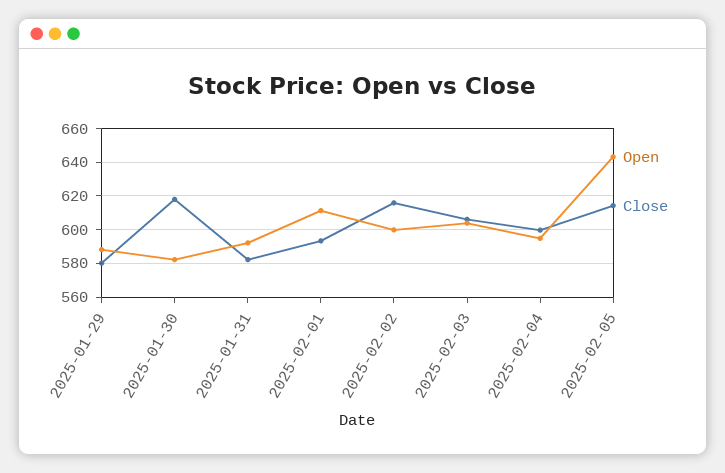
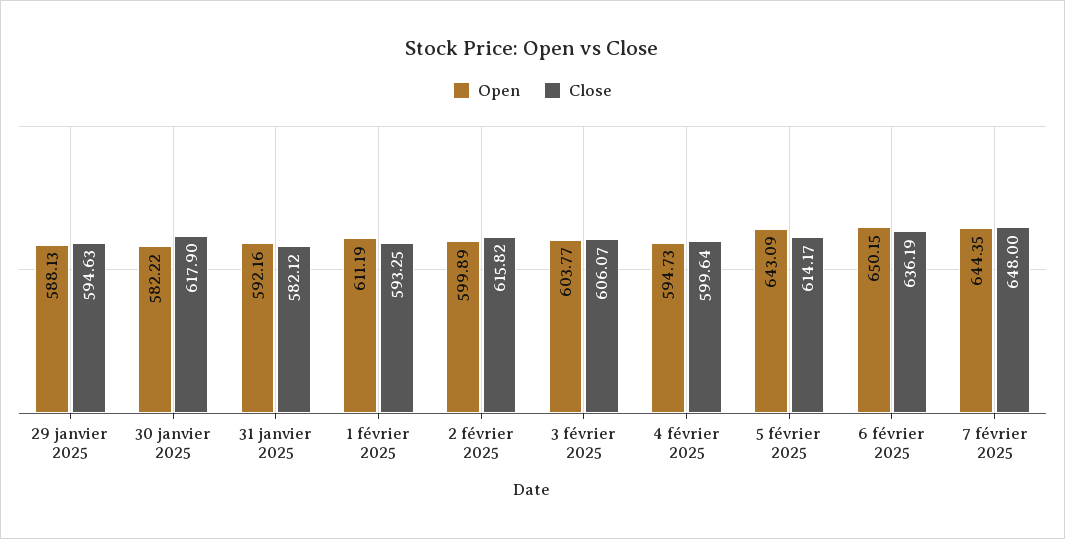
Close, 2025-01-29: 580 -> 594.63
Open, 6 février 2025: none -> 650.15
Close, 6 février 2025: none -> 636.19
Open, 7 février 2025: none -> 644.35
Close, 7 février 2025: none -> 648

